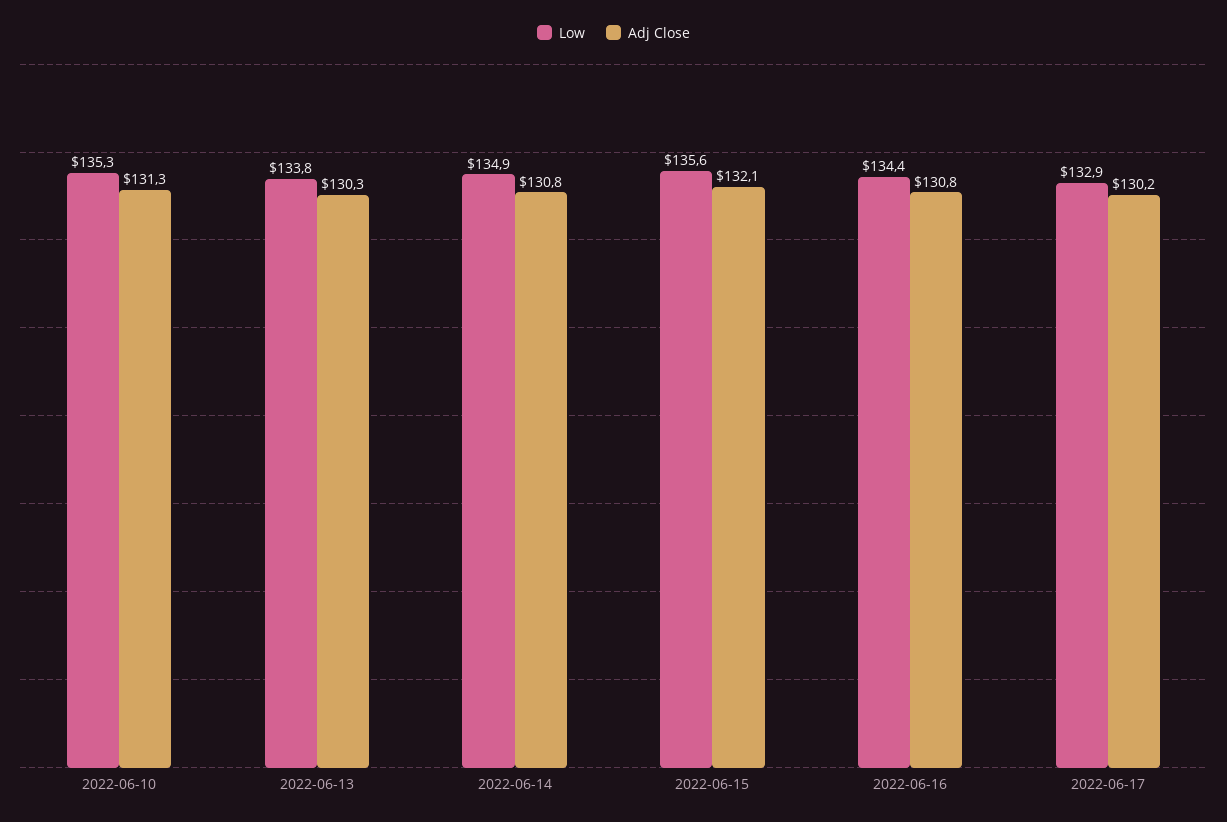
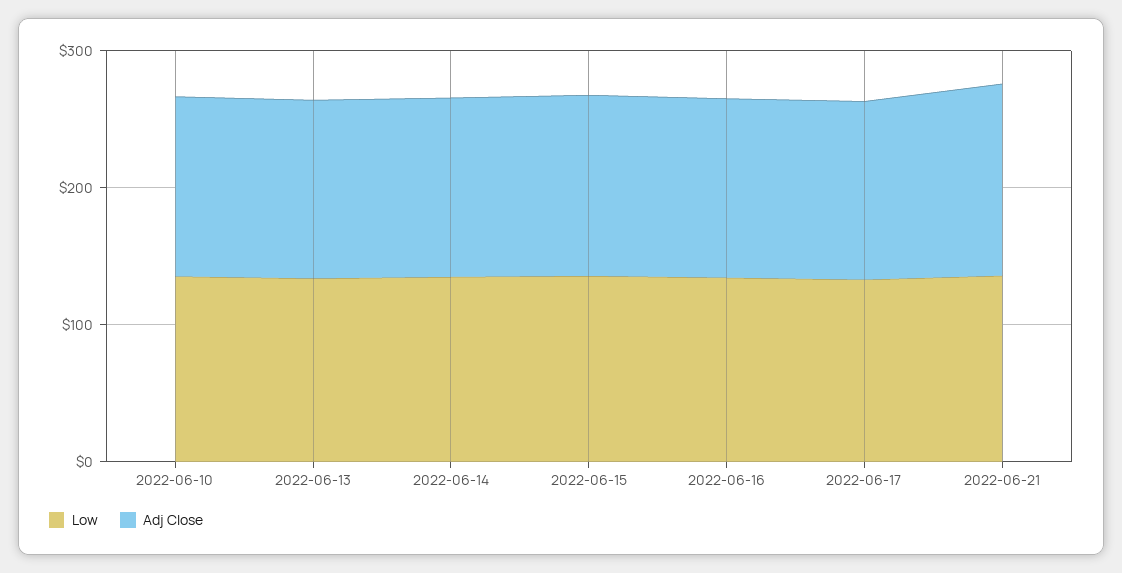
Low, 2022-06-21: none -> 140
Adj Close, 2022-06-21: none -> 140

